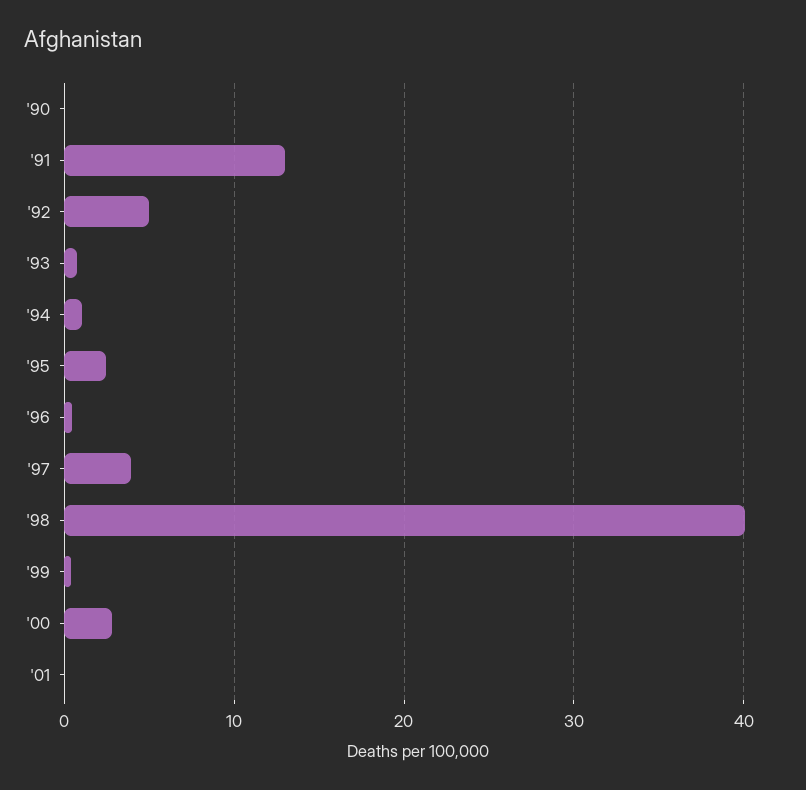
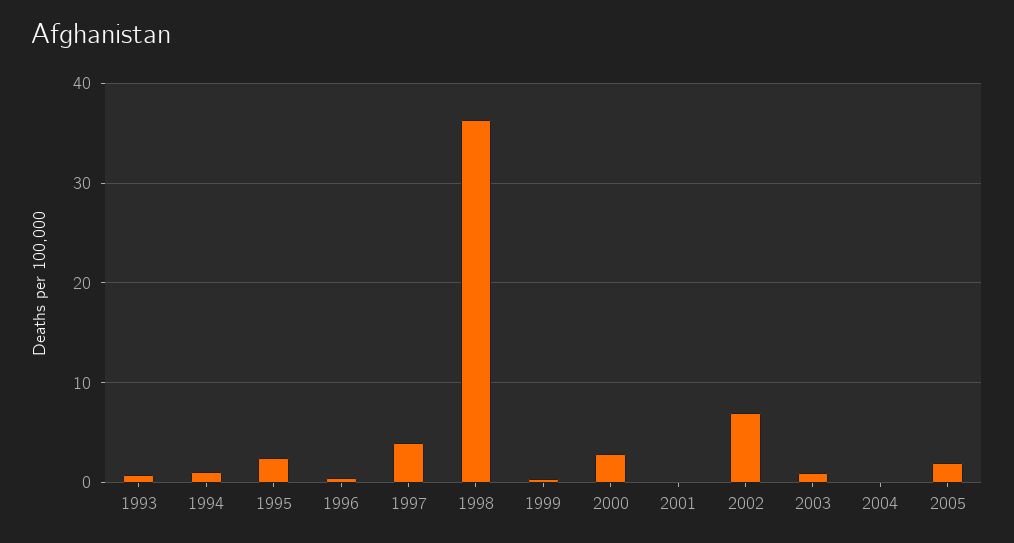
'90: 0 -> none
'91: 13 -> none
'92: 5 -> none
'98: 40 -> 36
2002: none -> 7
2003: none -> 1
2004: none -> 0
2005: none -> 2

